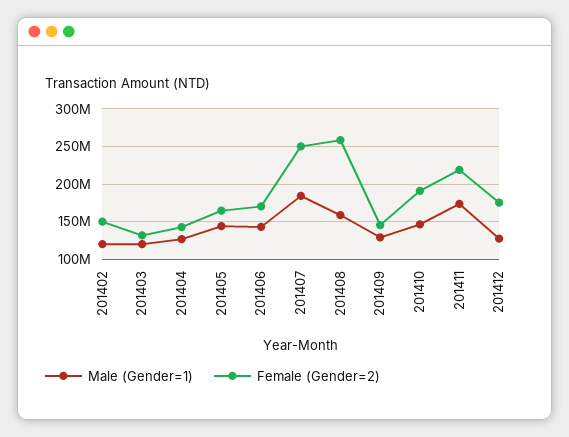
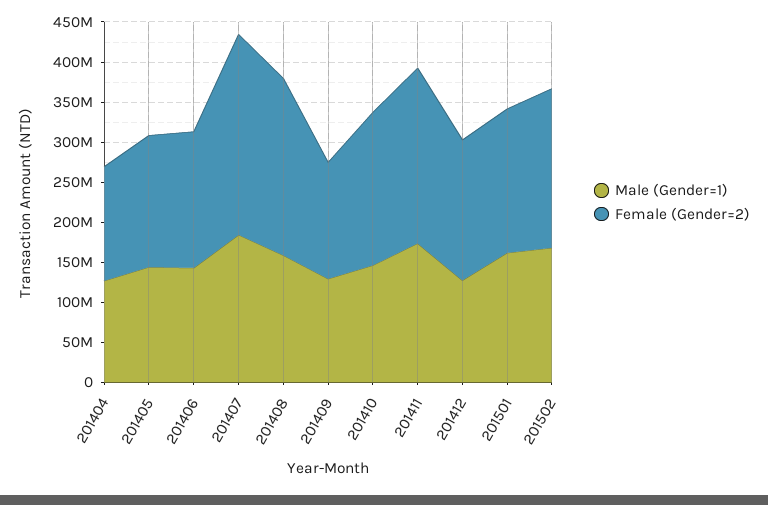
Male (Gender=1), 201402: 120000000 -> none
Female (Gender=2), 201402: 150000000 -> none
Male (Gender=1), 201403: 120000000 -> none
Female (Gender=2), 201403: 130000000 -> none
Female (Gender=2), 201408: 260000000 -> 220000000
Male (Gender=1), 201501: none -> 160000000
Female (Gender=2), 201501: none -> 180000000
Male (Gender=1), 201502: none -> 170000000
Female (Gender=2), 201502: none -> 200000000

